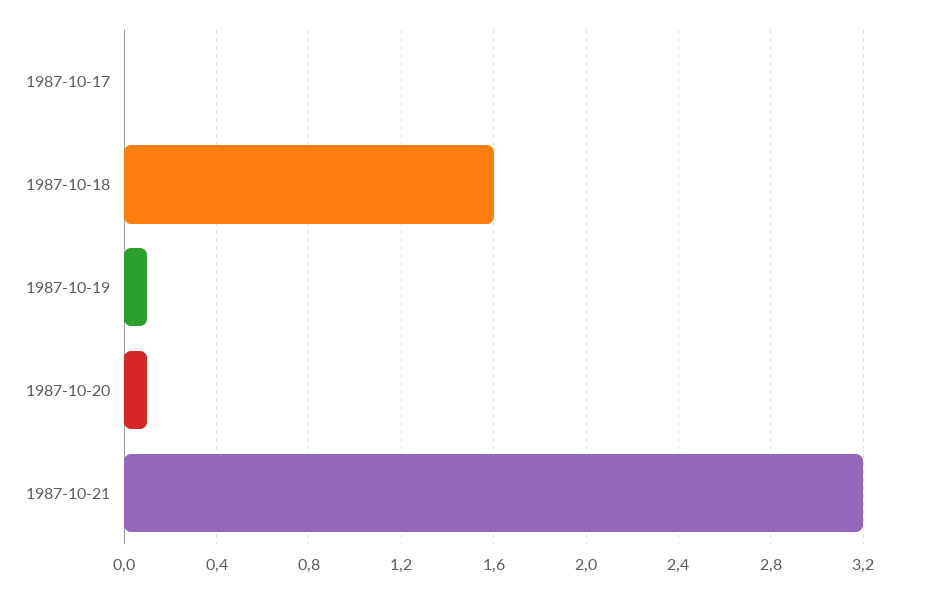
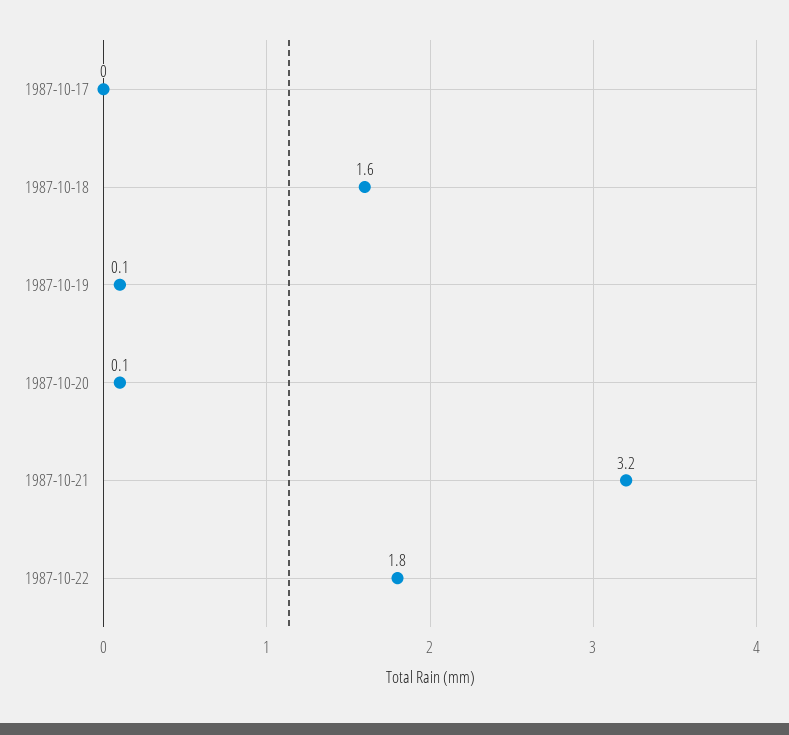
1987-10-22: none -> 1.8

